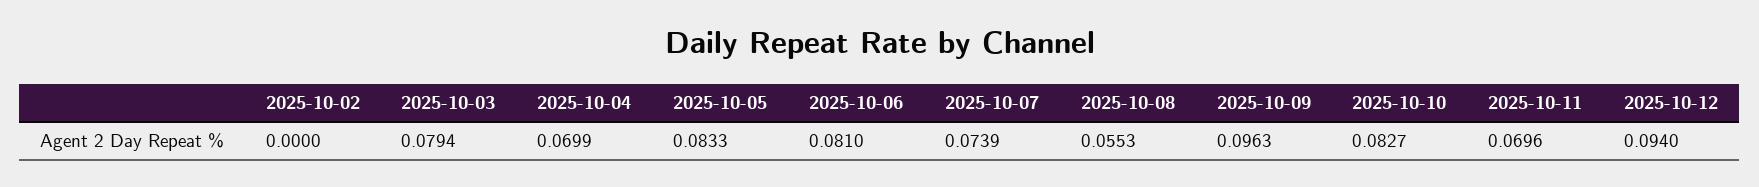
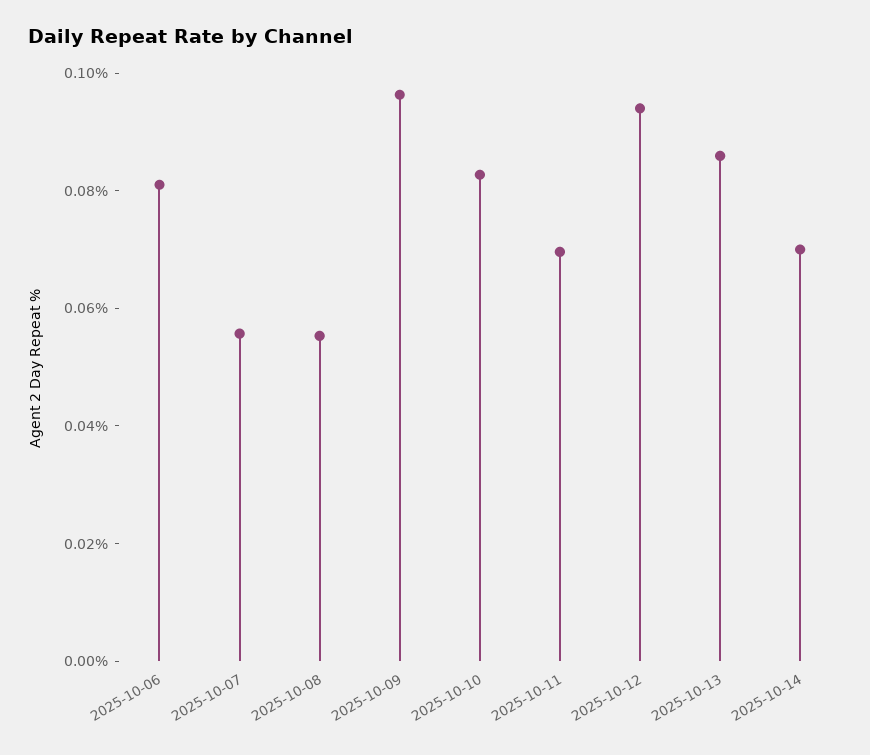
2025-10-02: 0 -> none
2025-10-03: 0.0794 -> none
2025-10-04: 0.0699 -> none
2025-10-05: 0.0833 -> none
2025-10-07: 0.0739 -> 0.055
2025-10-13: none -> 0.085
2025-10-14: none -> 0.07

